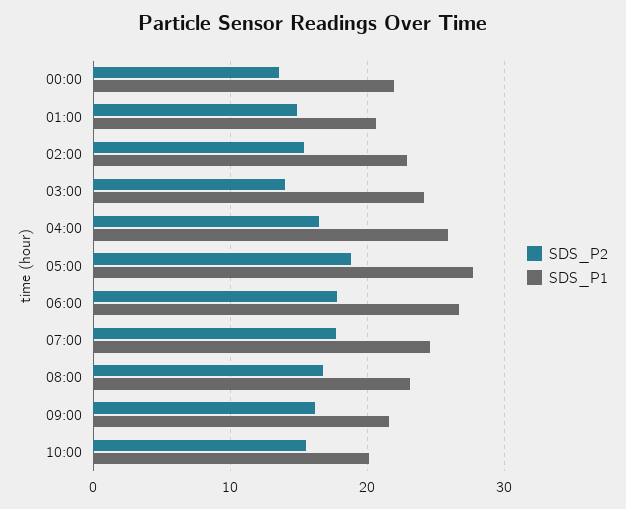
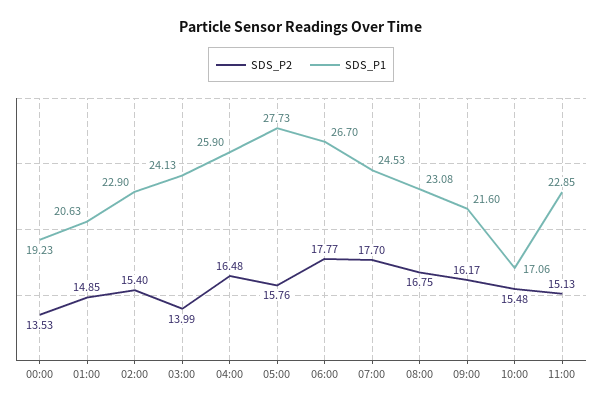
SDS_P1, 00:00: 22 -> 19.23
SDS_P2, 05:00: 19 -> 15.76
SDS_P1, 10:00: 20 -> 17.06
SDS_P2, 11:00: none -> 15.13
SDS_P1, 11:00: none -> 22.85

